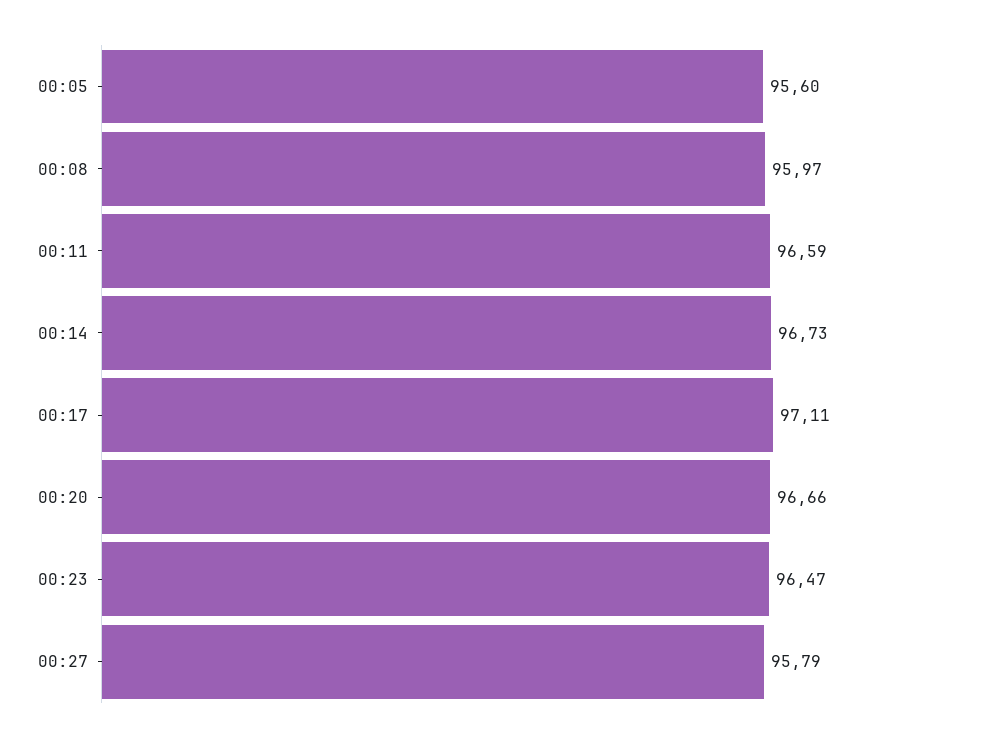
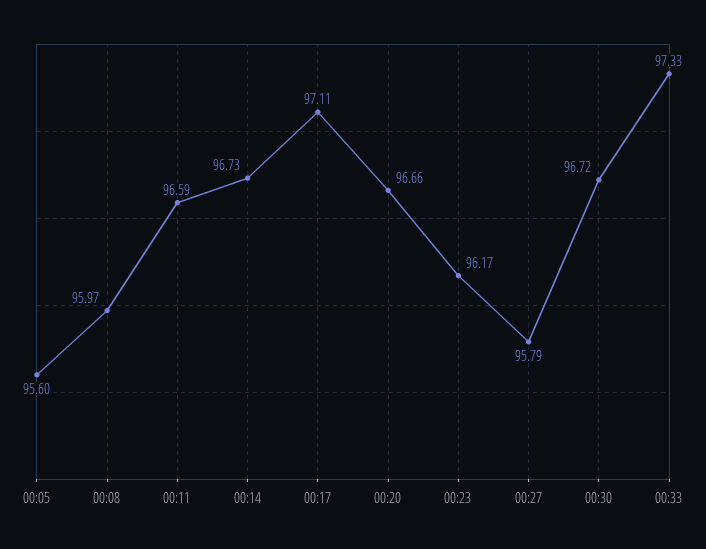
00:23: 96.47 -> 96.17
00:30: none -> 96.72
00:33: none -> 97.33

